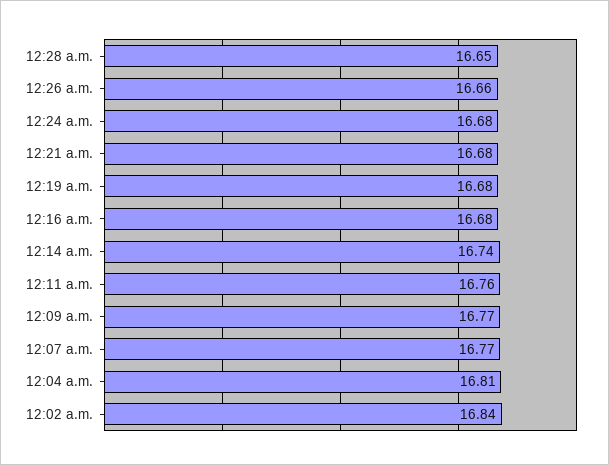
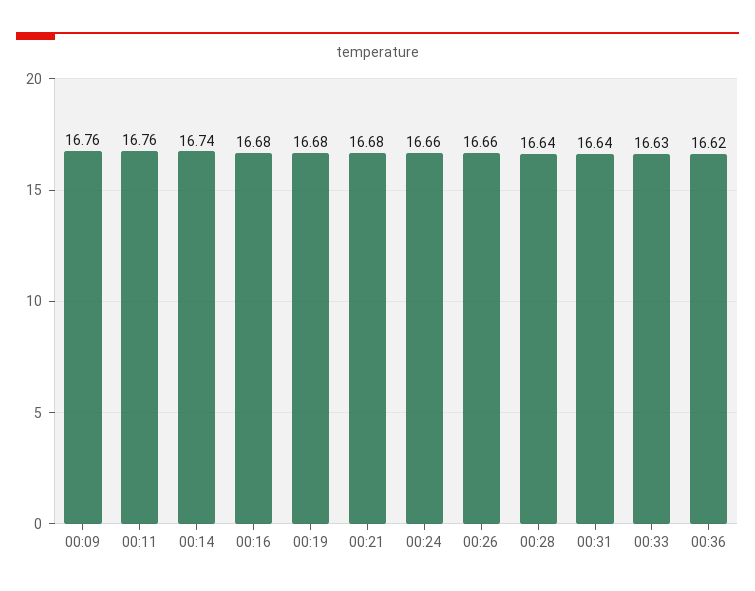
12:28 a.m.: 16.65 -> 16.64
12:24 a.m.: 16.68 -> 16.66
12:09 a.m.: 16.77 -> 16.76
12:07 a.m.: 16.77 -> none
12:04 a.m.: 16.81 -> none
12:02 a.m.: 16.84 -> none
00:31: none -> 16.64
00:33: none -> 16.63
00:36: none -> 16.62

